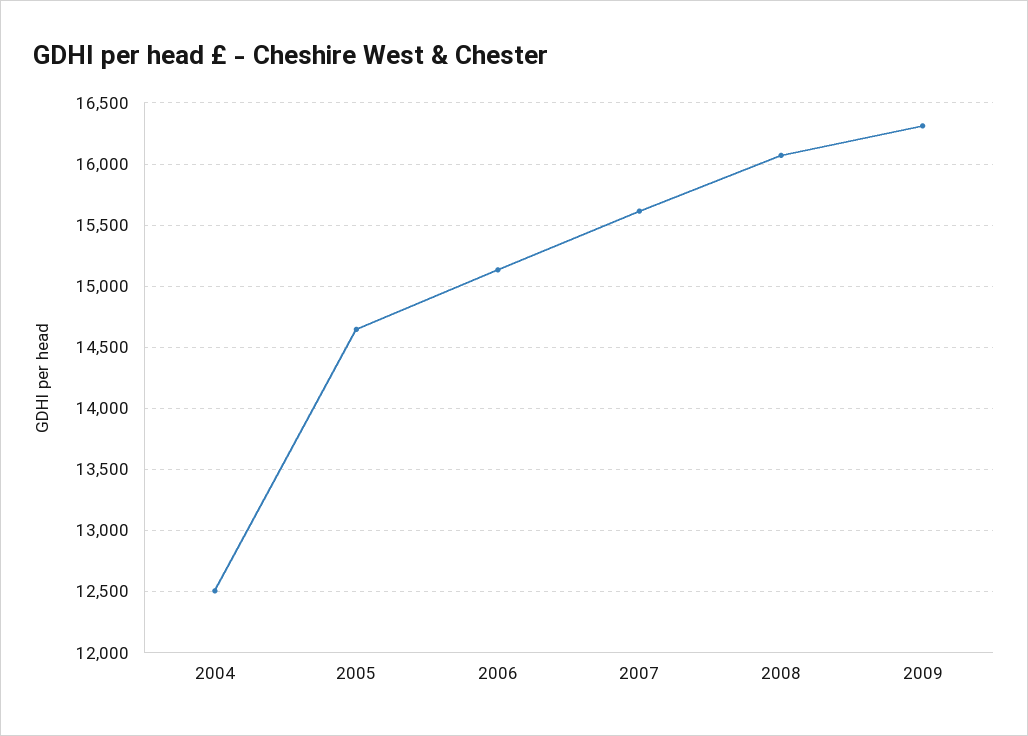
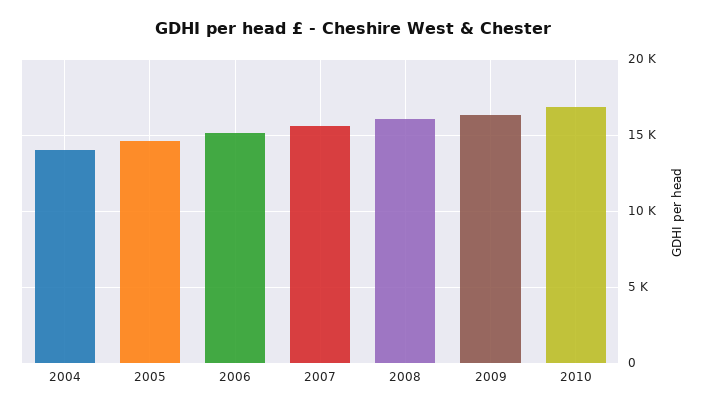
2004: 12500 -> 14000
2010: none -> 17000

